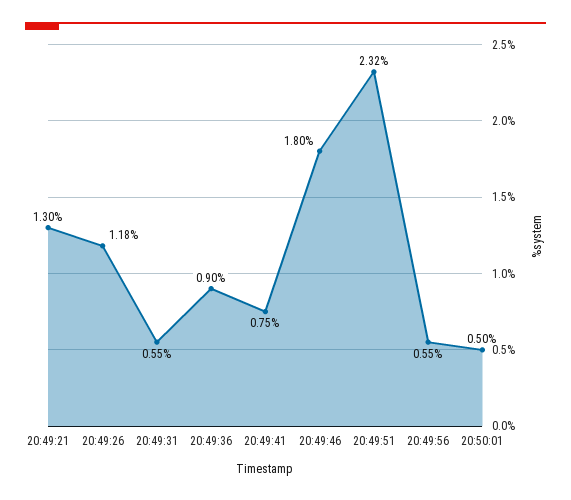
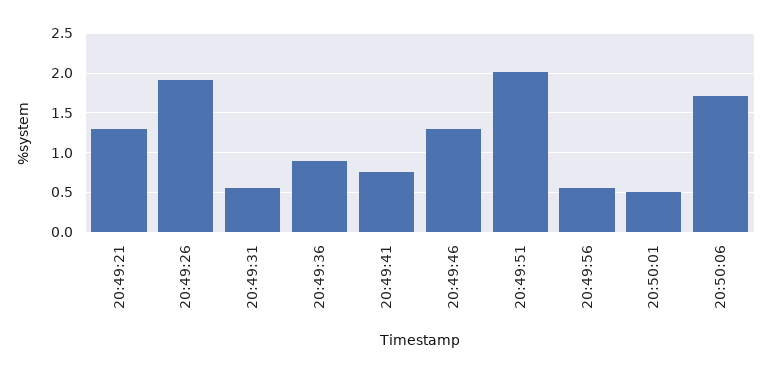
20:49:26: 1.18 -> 1.9
20:49:46: 1.8 -> 1.3
20:49:51: 2.32 -> 2
20:50:06: none -> 1.7

